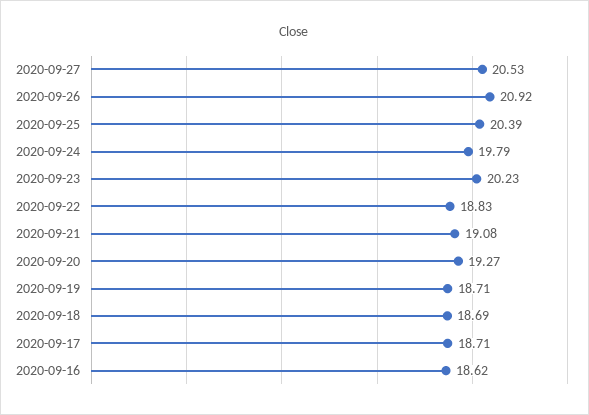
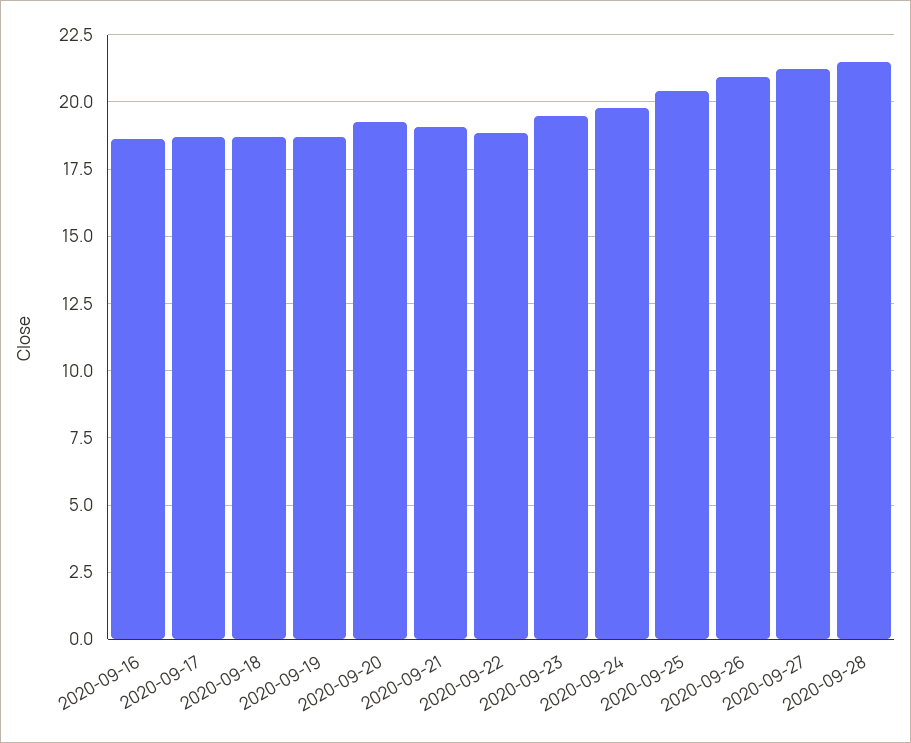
2020-09-27: 20.53 -> 21.25
2020-09-23: 20.23 -> 19.5
2020-09-28: none -> 21.5

